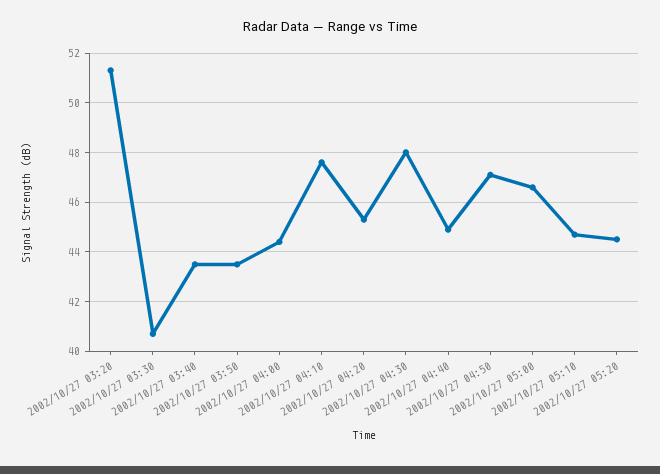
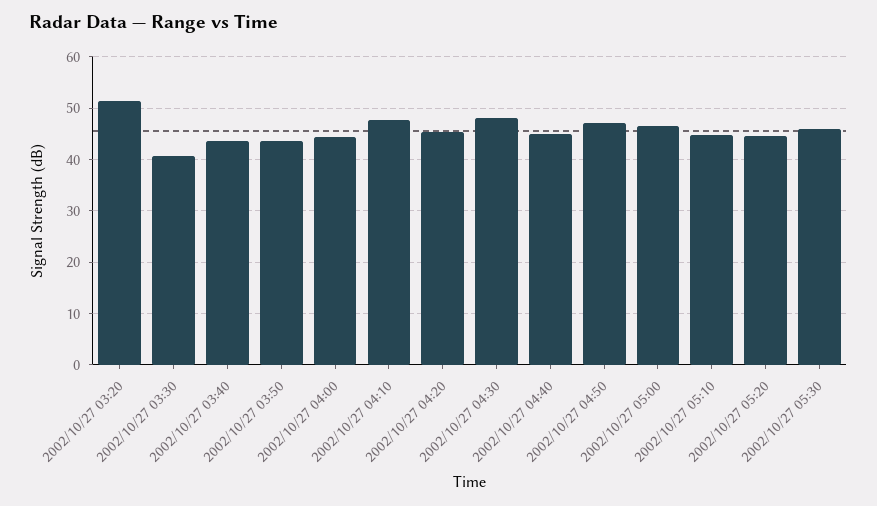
2002/10/27 05:30: none -> 46

